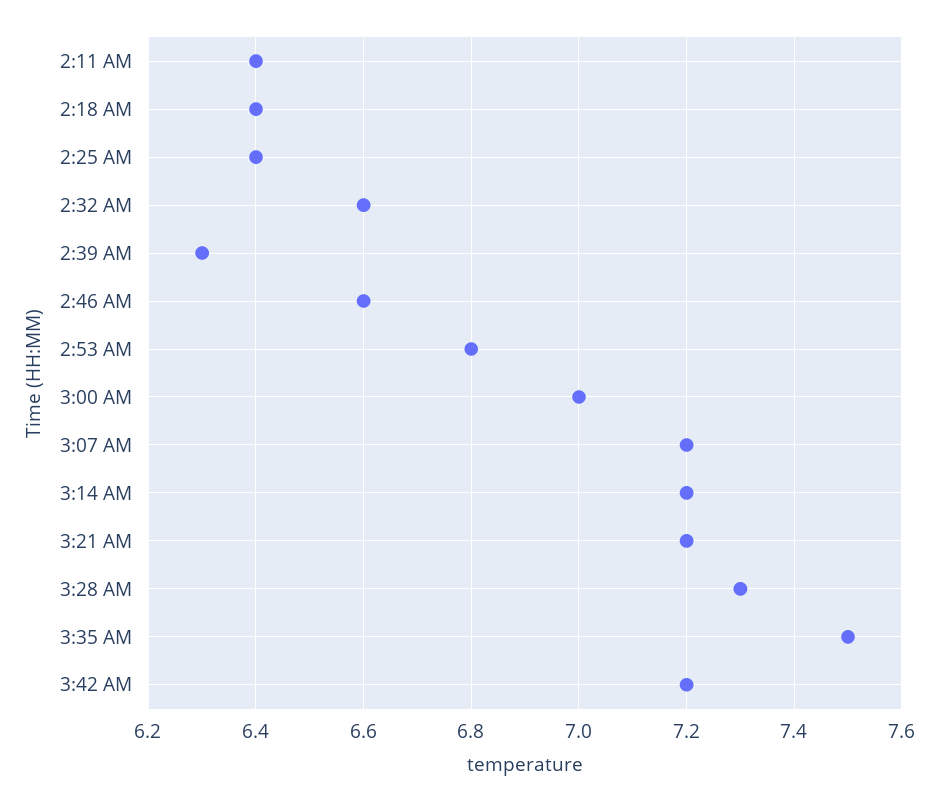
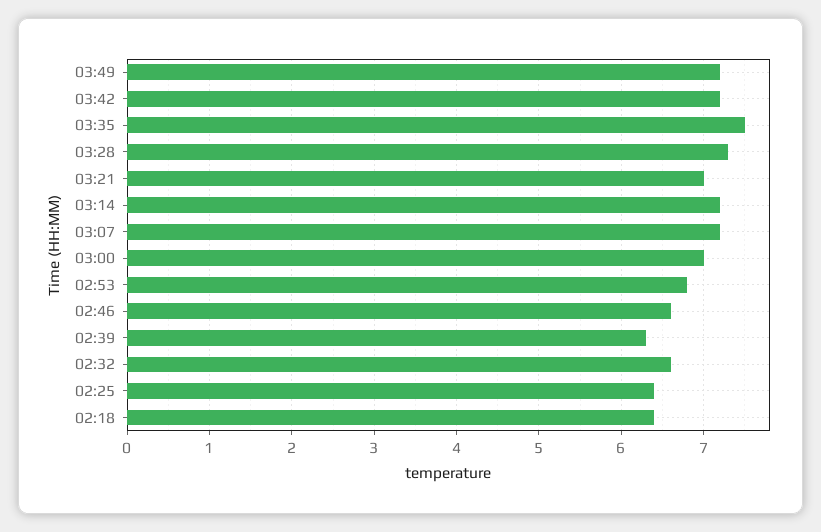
2:11 AM: 6.4 -> none
3:21 AM: 7.2 -> 7
03:49: none -> 7.2

